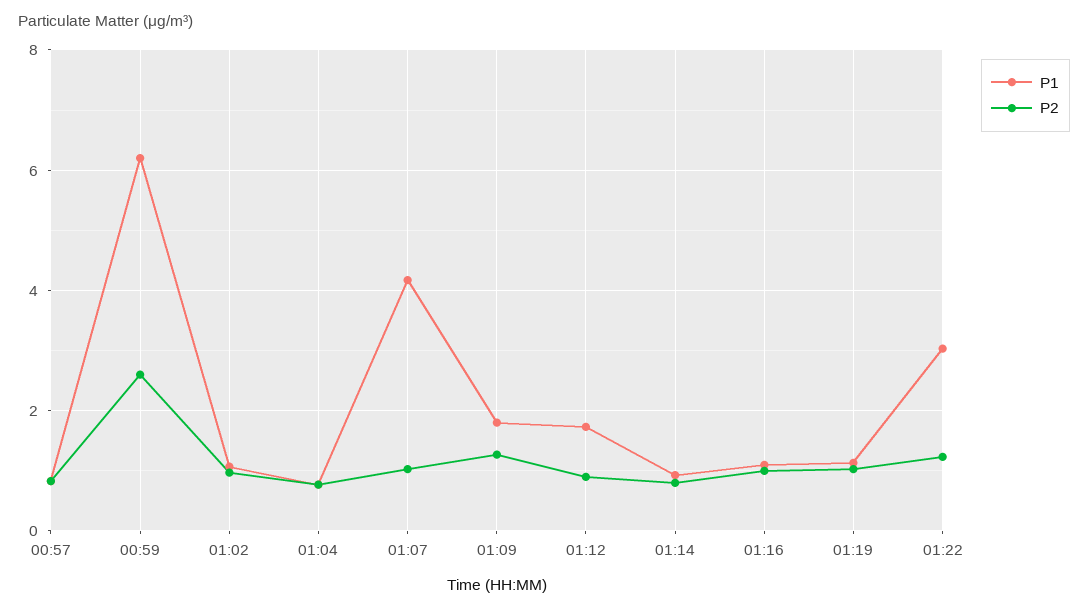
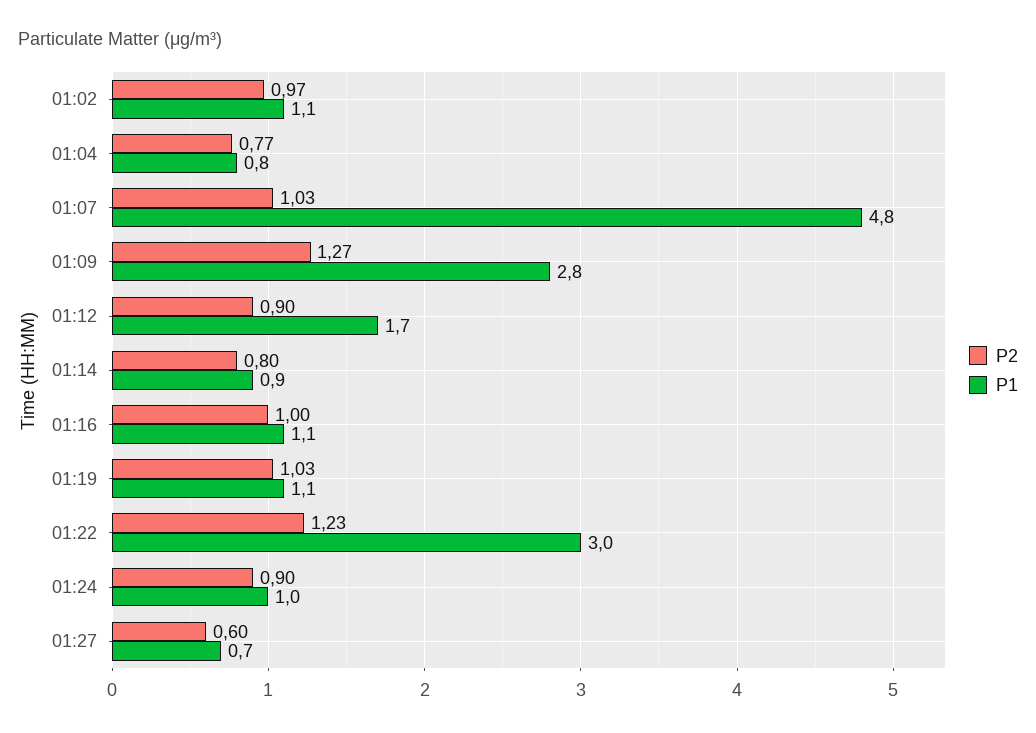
P1, 00:57: 0.8 -> none
P2, 00:57: 0.8 -> none
P1, 00:59: 6.2 -> none
P2, 00:59: 2.6 -> none
P1, 01:07: 4.2 -> 4.8
P1, 01:09: 1.8 -> 2.8
P2, 01:24: none -> 0.9
P1, 01:24: none -> 1
P2, 01:27: none -> 0.6
P1, 01:27: none -> 0.7

